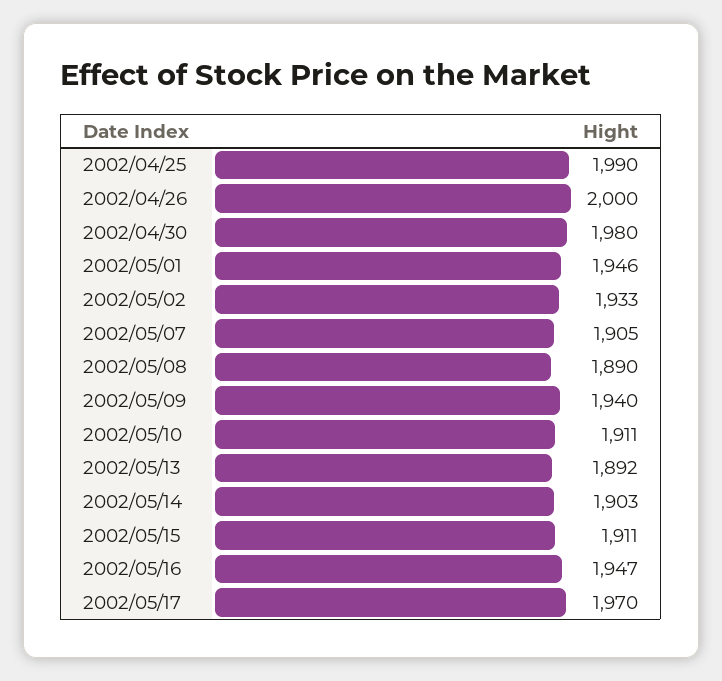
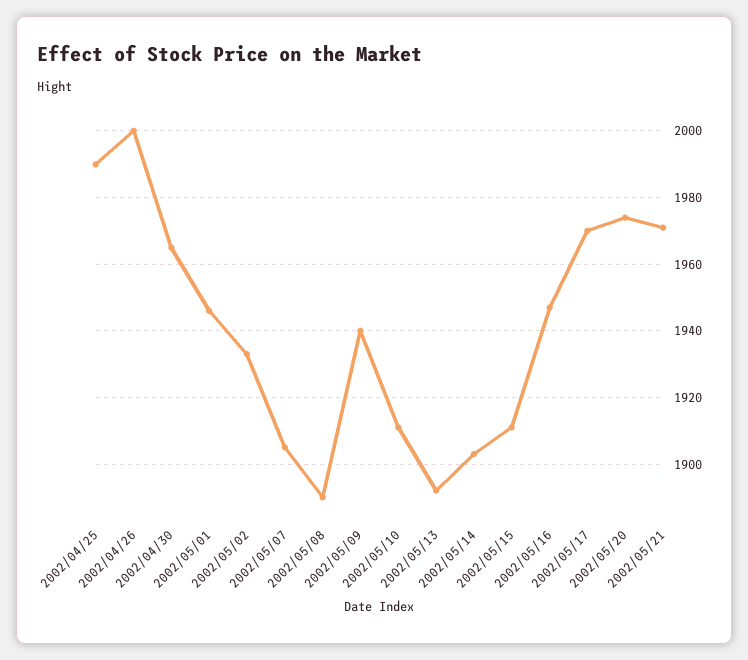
2002/04/30: 1980 -> 1965
2002/05/20: none -> 1975
2002/05/21: none -> 1970

